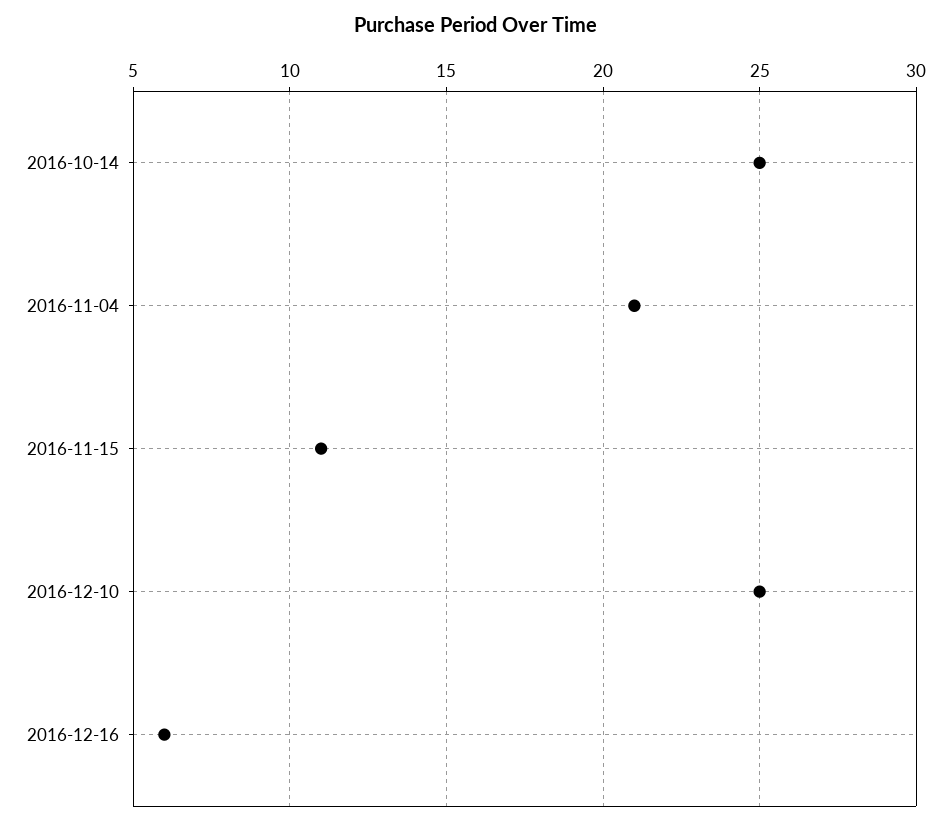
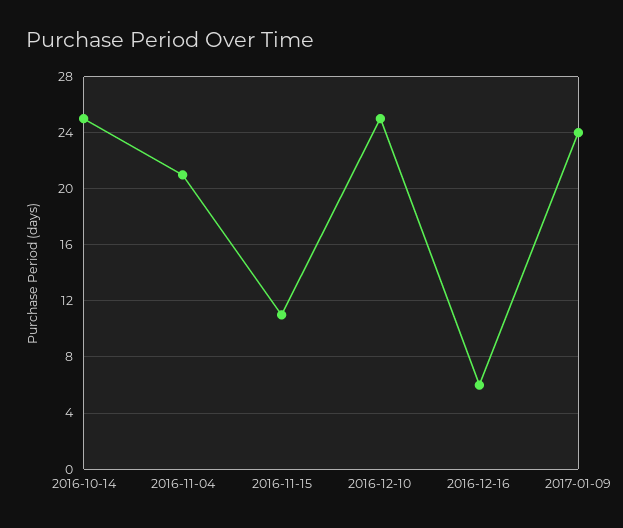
2017-01-09: none -> 24

